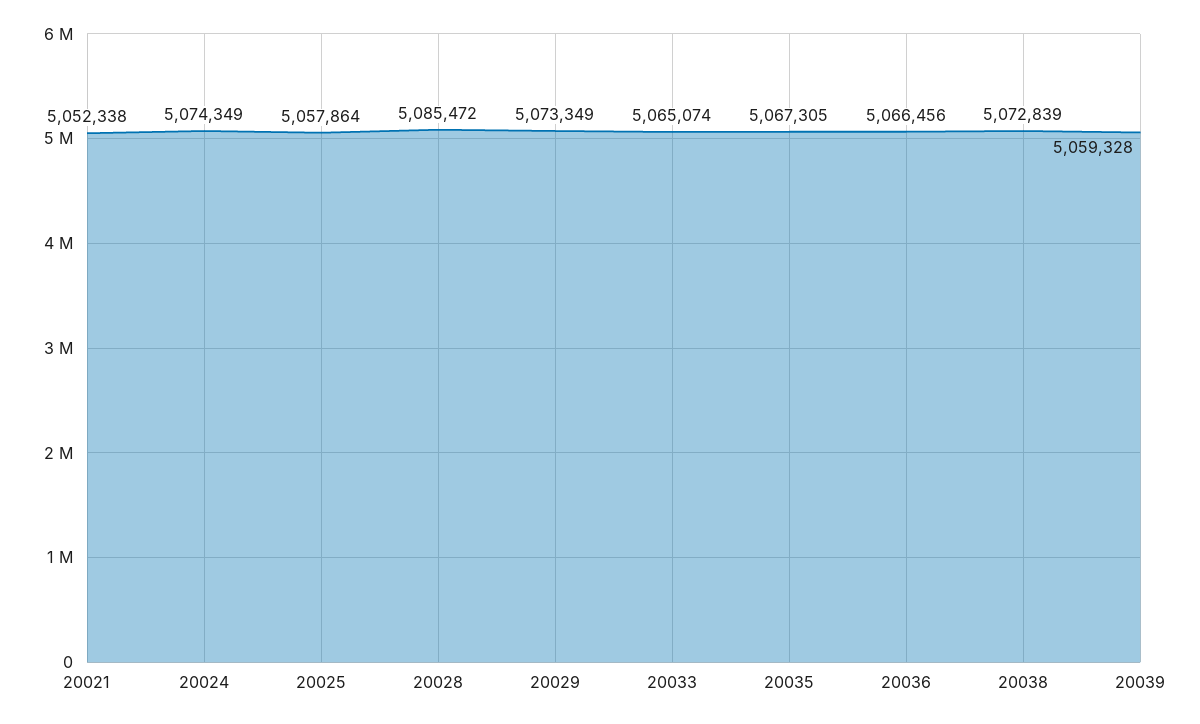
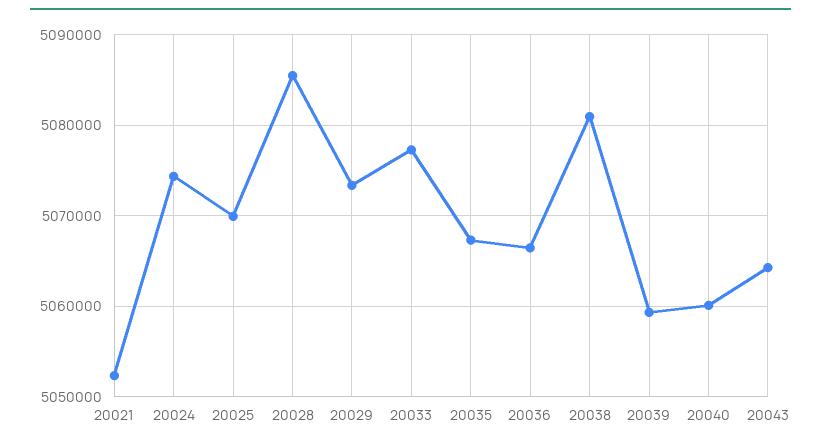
20025: 5057864 -> 5070000
20033: 5065074 -> 5077000
20038: 5072839 -> 5081000
20040: none -> 5060000
20043: none -> 5064000

